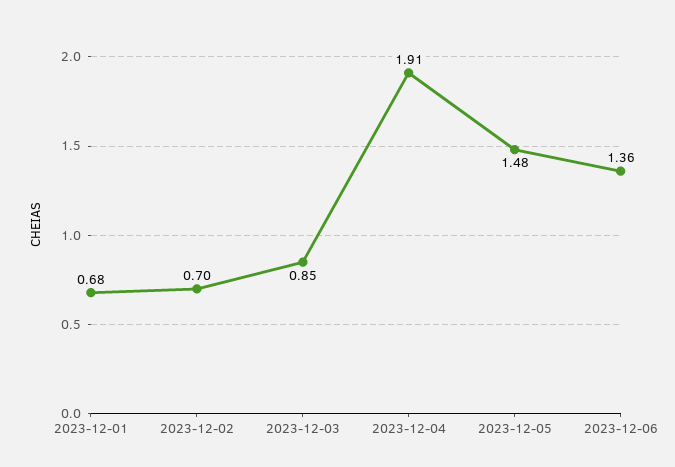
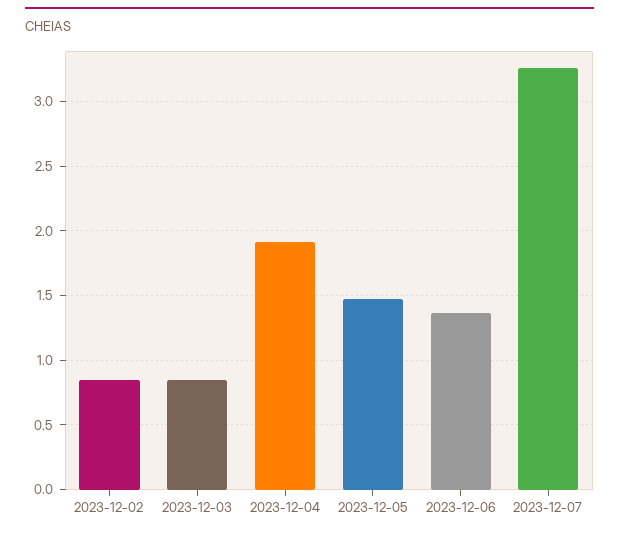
2023-12-01: 0.68 -> none
2023-12-02: 0.7 -> 0.85
2023-12-07: none -> 3.25

